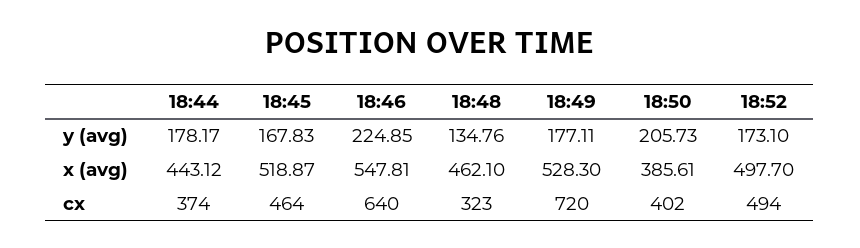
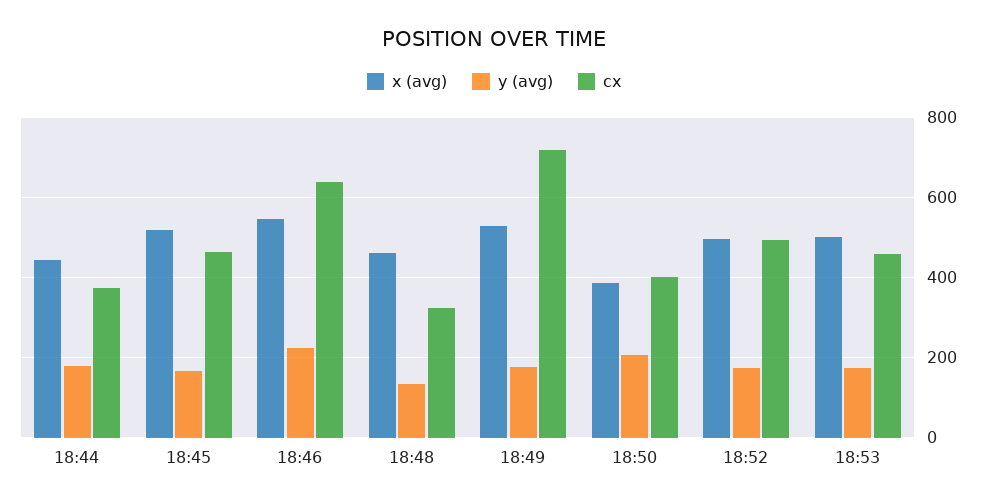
x (avg), 18:53: none -> 500
y (avg), 18:53: none -> 180
cx, 18:53: none -> 460

